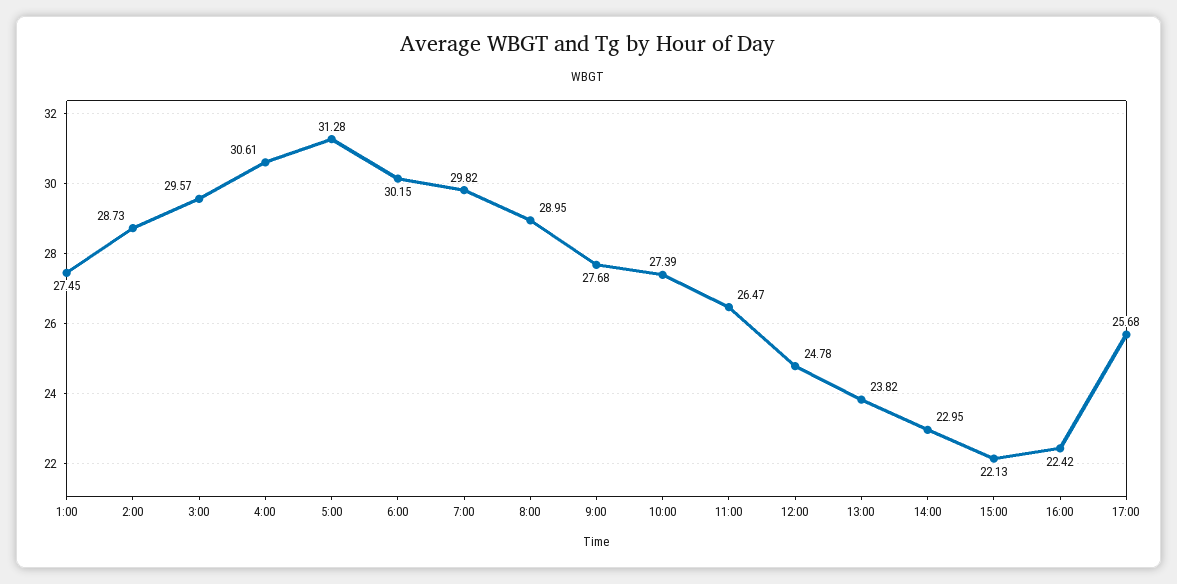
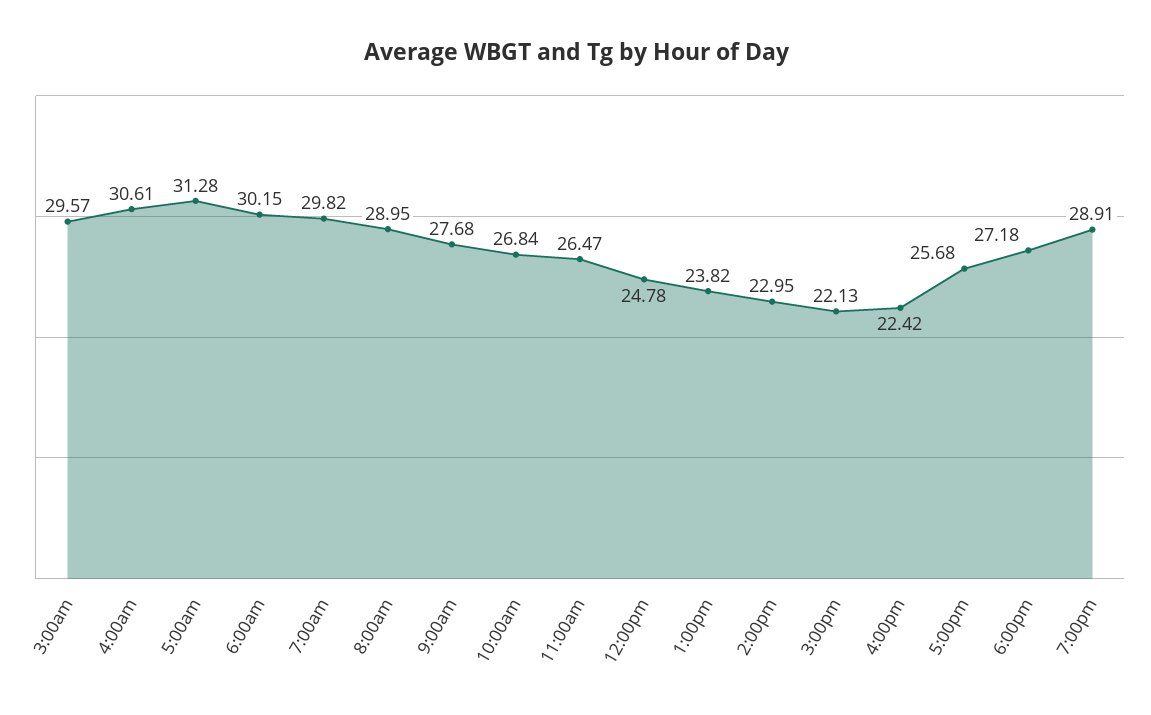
1:00: 27.45 -> none
2:00: 28.73 -> none
10:00: 27.39 -> 26.84
6:00pm: none -> 27.18
7:00pm: none -> 28.91

